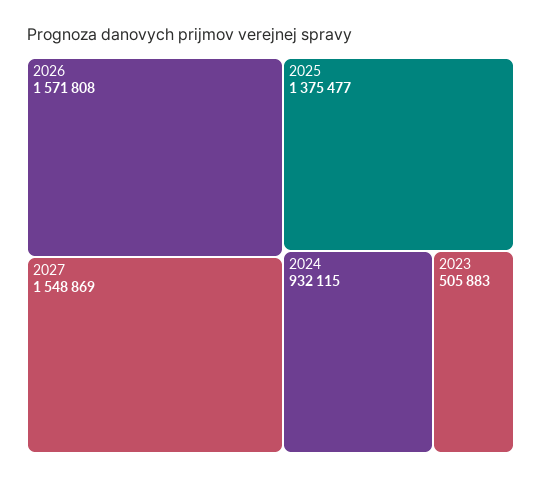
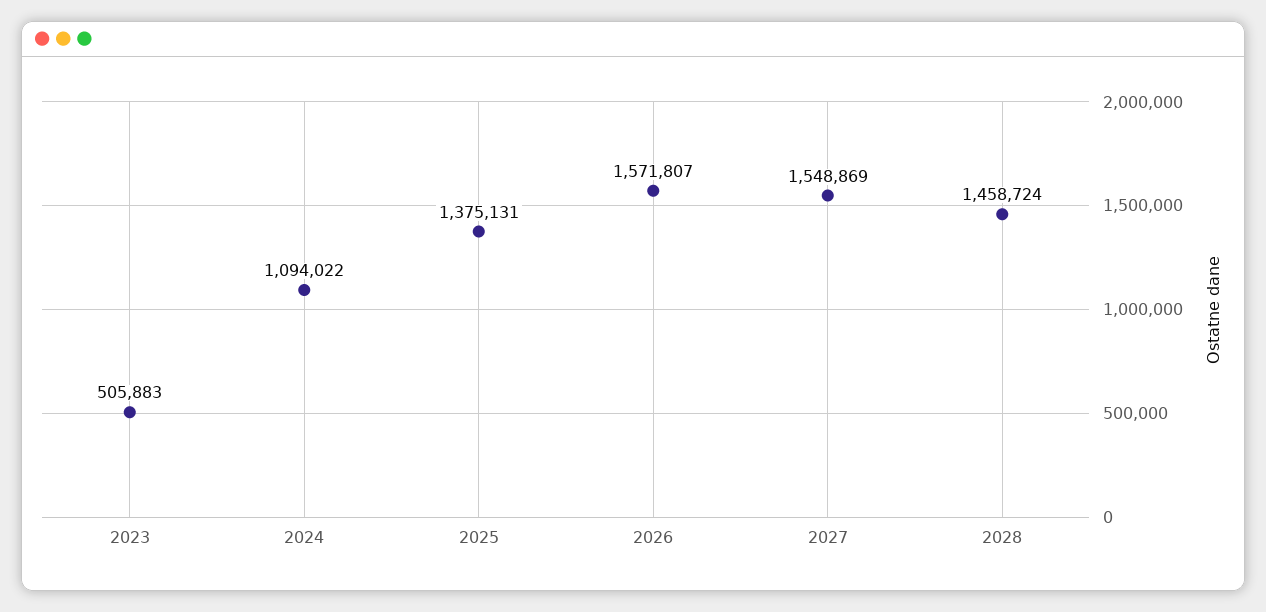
2026: 1571808 -> 1571807
2025: 1375477 -> 1375131
2024: 932115 -> 1094022
2028: none -> 1458724

